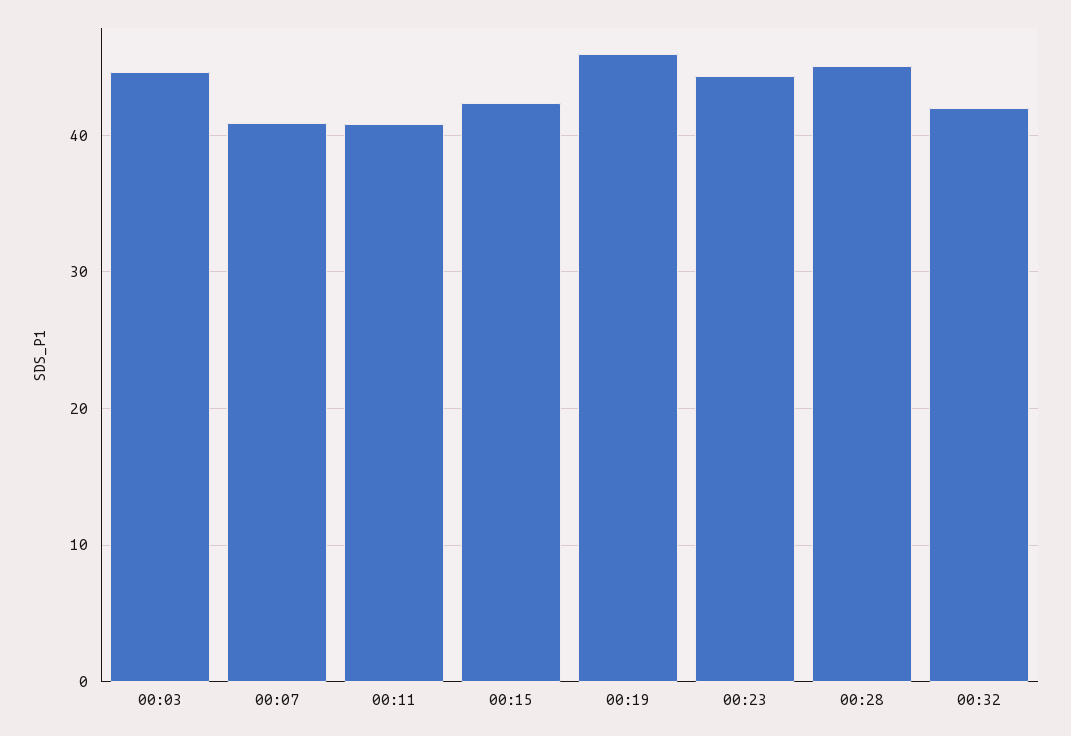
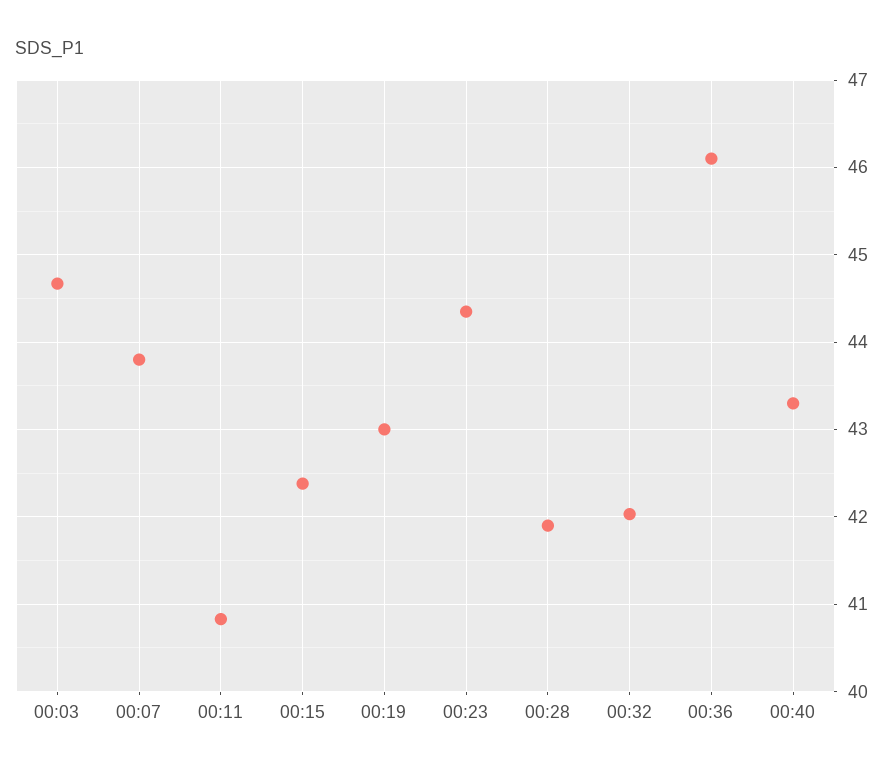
00:07: 41 -> 43.8
00:19: 46 -> 43
00:28: 45 -> 41.9
00:36: none -> 46.1
00:40: none -> 43.3

